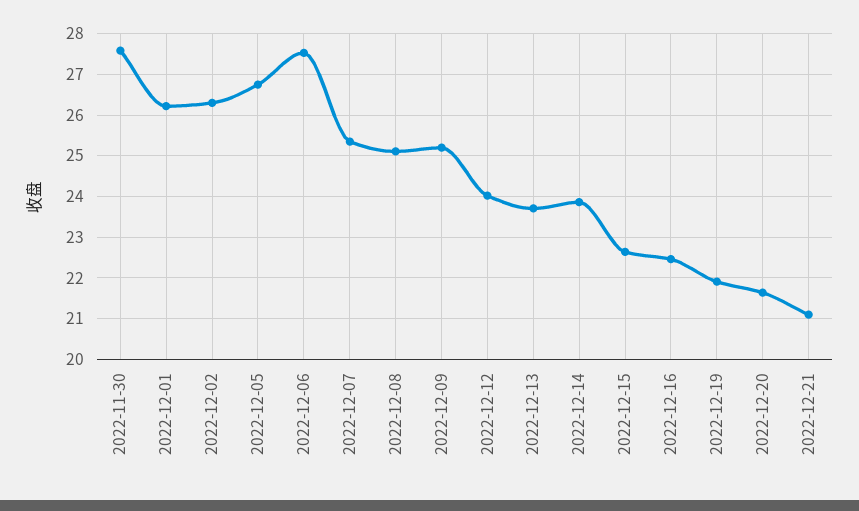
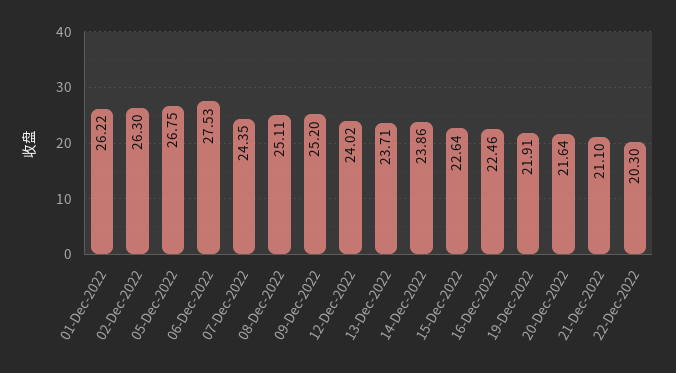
2022-11-30: 27.6 -> none
2022-12-07: 25.4 -> 24.35
22-Dec-2022: none -> 20.3

